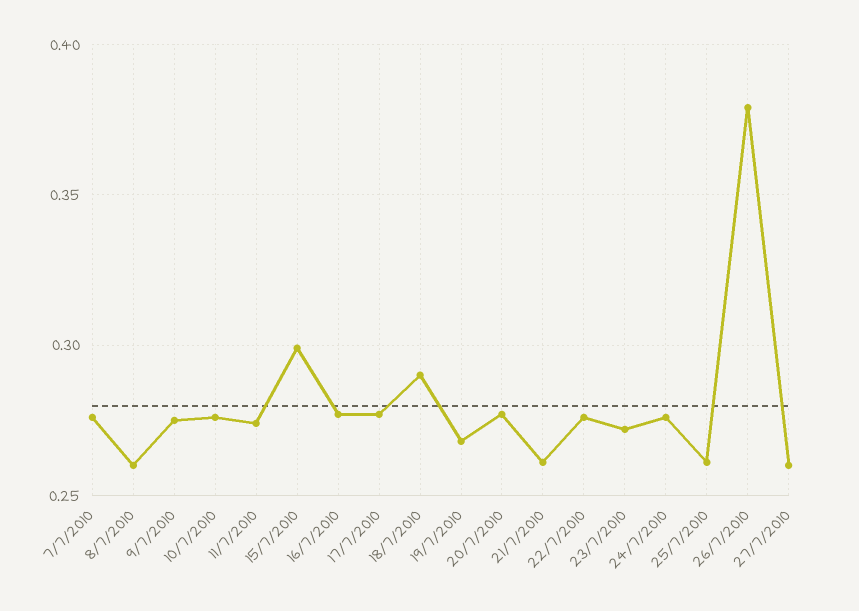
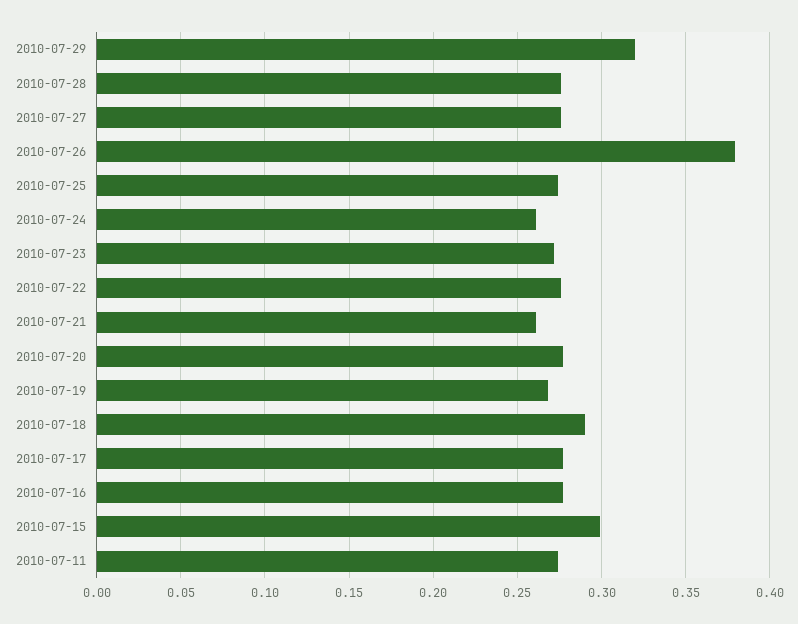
7/7/2010: 0.275 -> none
8/7/2010: 0.26 -> none
9/7/2010: 0.275 -> none
10/7/2010: 0.275 -> none
24/7/2010: 0.275 -> 0.26
25/7/2010: 0.26 -> 0.275
27/7/2010: 0.26 -> 0.275
2010-07-29: none -> 0.32
2010-07-28: none -> 0.275

